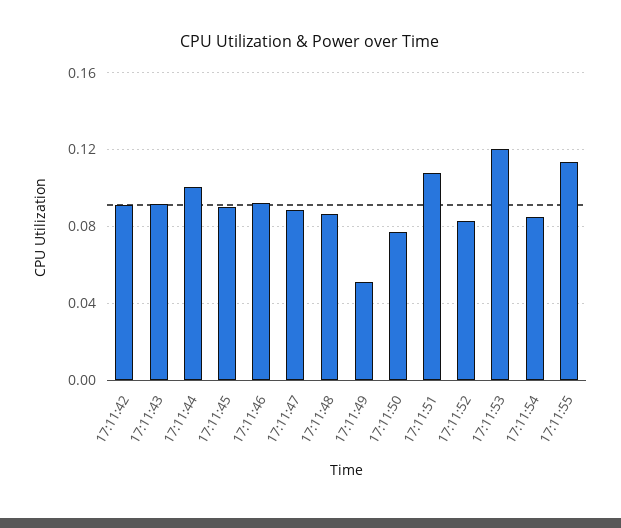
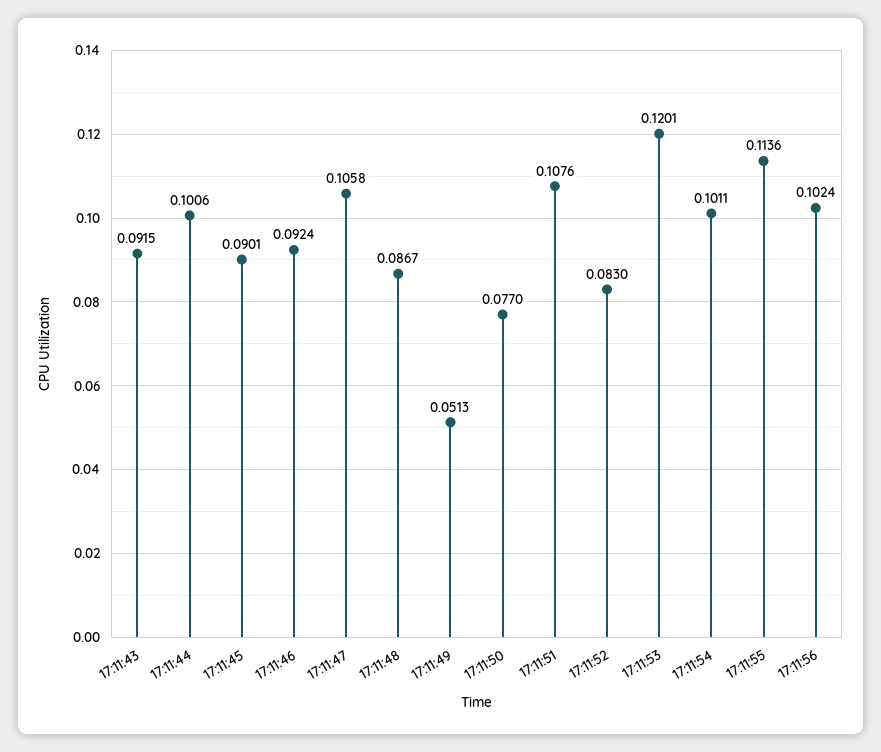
17:11:42: 0.09 -> none
17:11:47: 0.09 -> 0.1058
17:11:54: 0.085 -> 0.1011
17:11:56: none -> 0.1024

